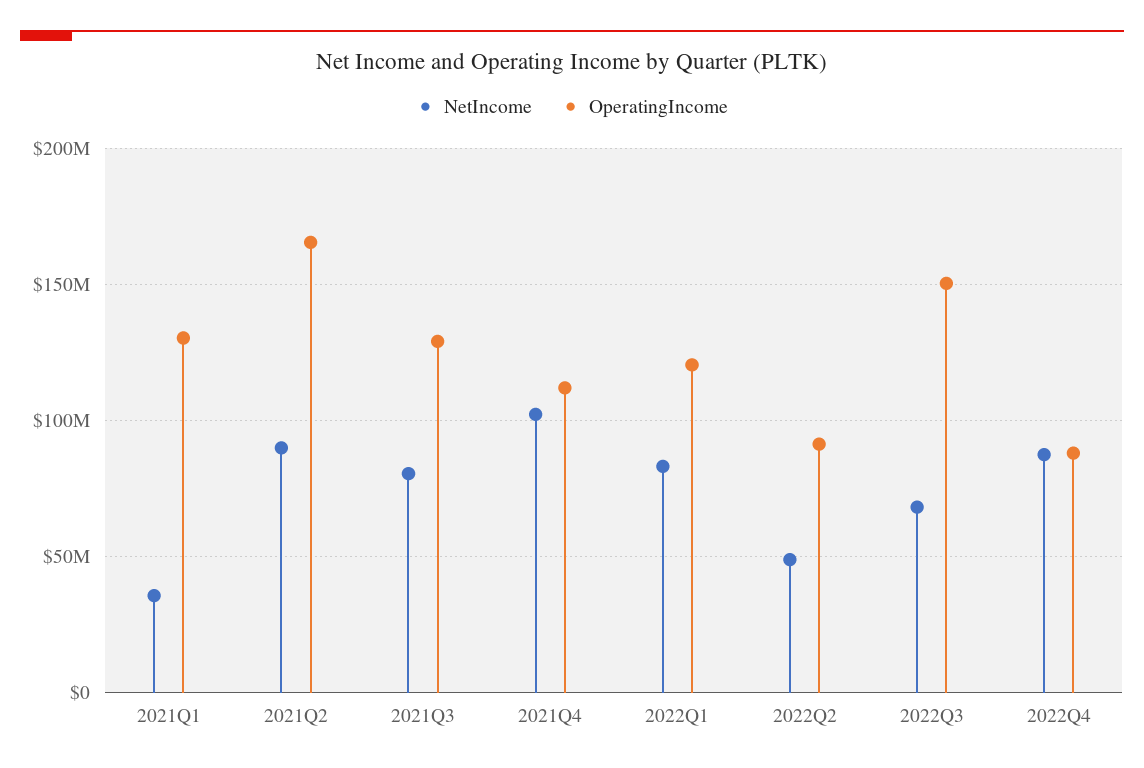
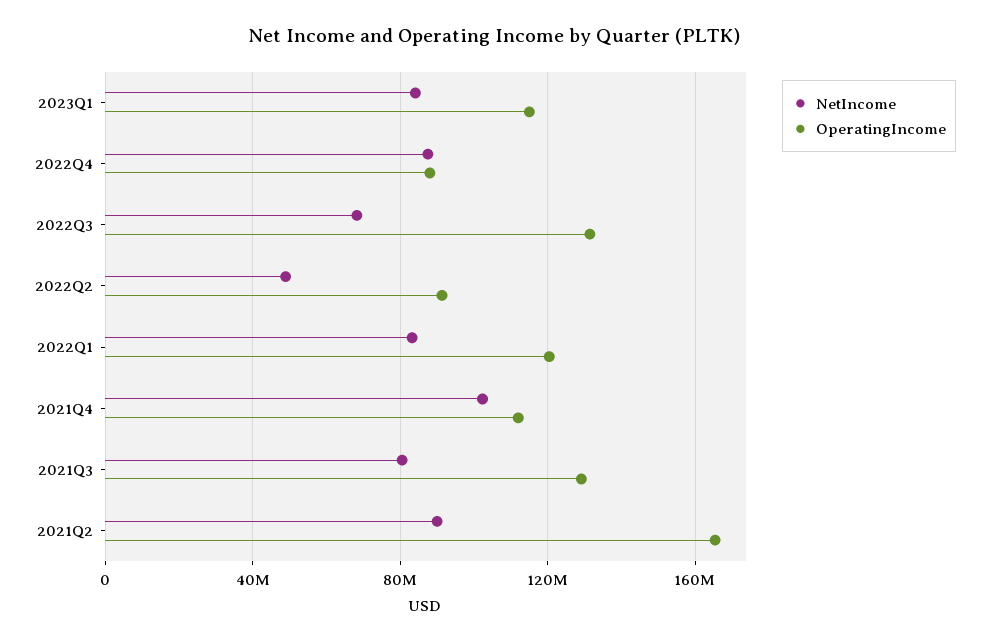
NetIncome, 2021Q1: 35000000 -> none
OperatingIncome, 2021Q1: 130000000 -> none
OperatingIncome, 2022Q3: 150000000 -> 130000000
NetIncome, 2023Q1: none -> 85000000
OperatingIncome, 2023Q1: none -> 115000000

